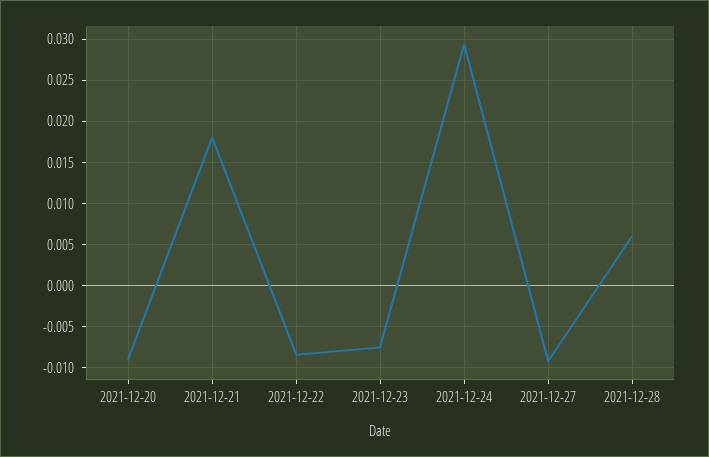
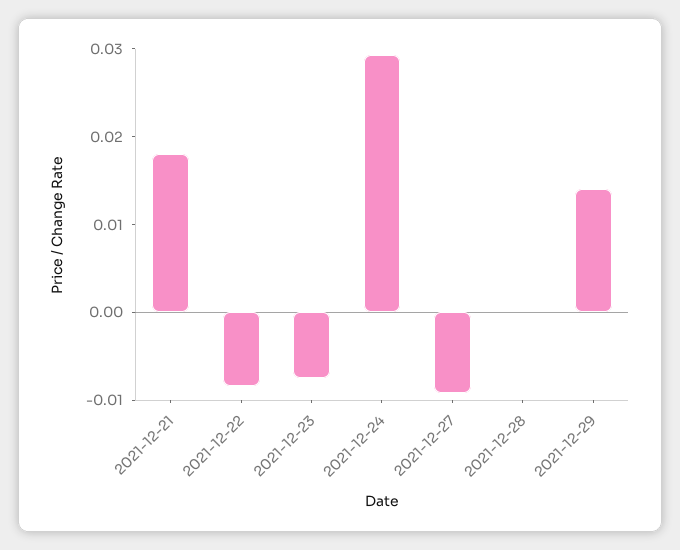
2021-12-20: -0.009 -> none
2021-12-28: 0.006 -> 0
2021-12-29: none -> 0.014

